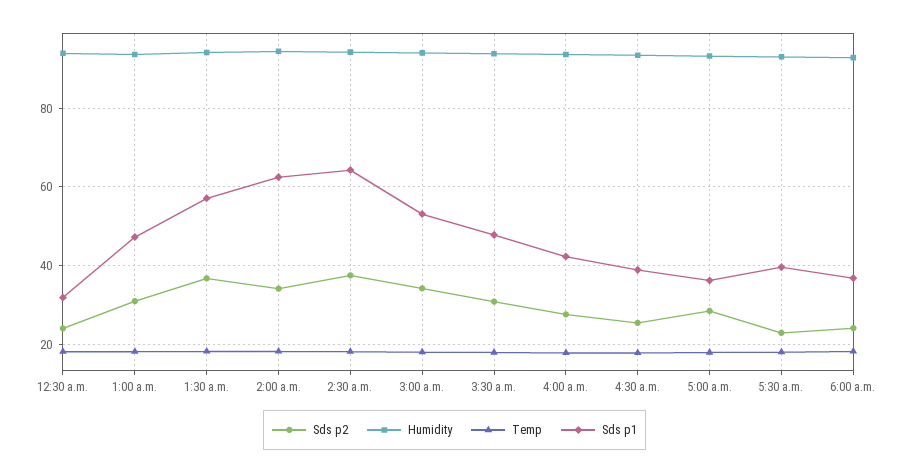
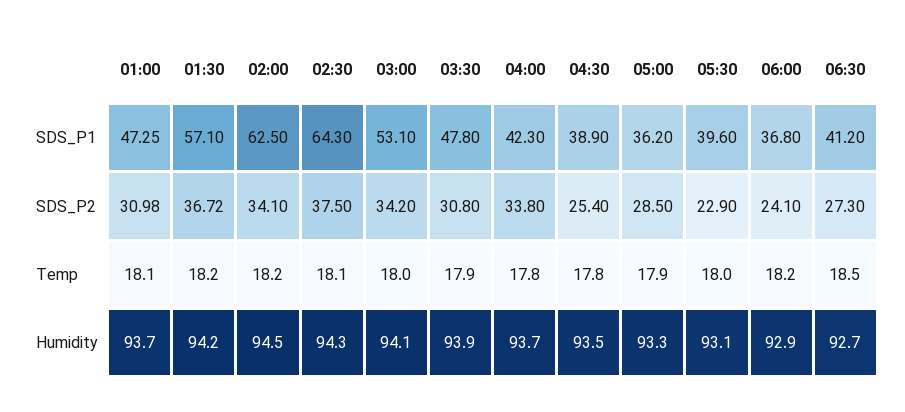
Sds p2, 12:30 a.m.: 24 -> none
Humidity, 12:30 a.m.: 94 -> none
Temp, 12:30 a.m.: 18 -> none
Sds p1, 12:30 a.m.: 32 -> none
Sds p2, 4:00 a.m.: 28 -> 33.8
Sds p1, 06:30: none -> 41.2
Sds p2, 06:30: none -> 27.3
Temp, 06:30: none -> 18.5
Humidity, 06:30: none -> 92.7

